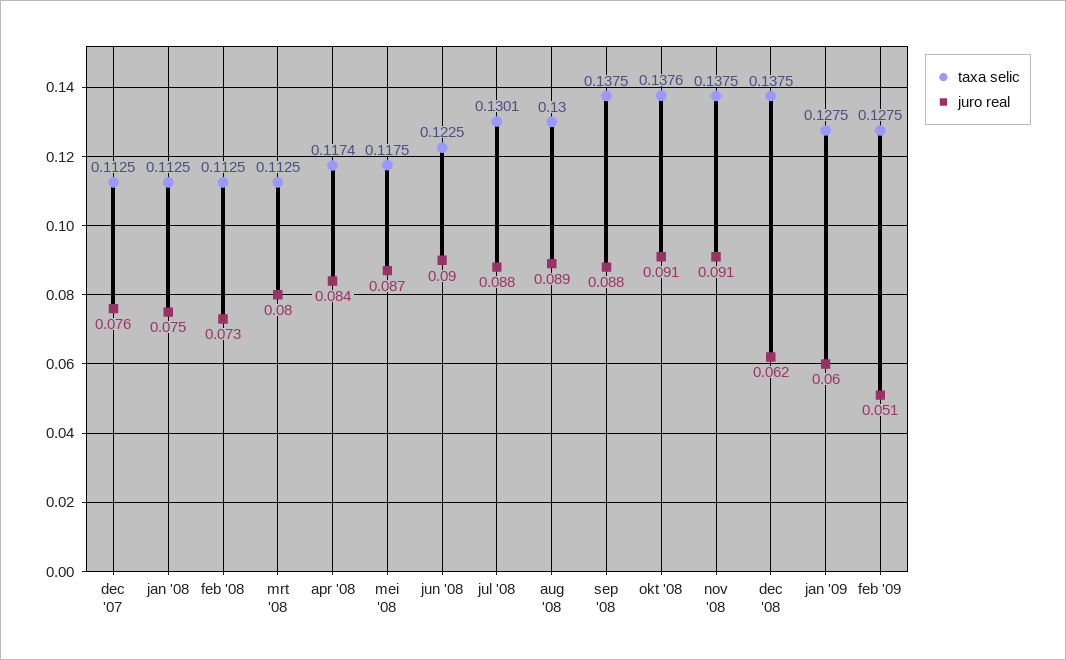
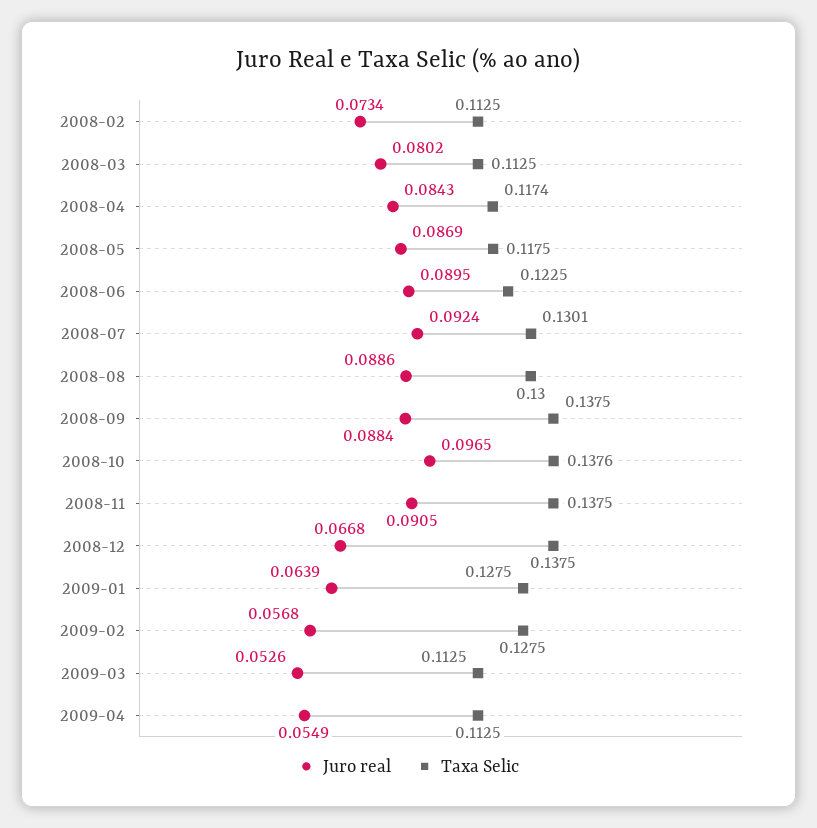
taxa selic, dec '07: 0.1125 -> none
juro real, dec '07: 0.076 -> none
taxa selic, jan '08: 0.1125 -> none
juro real, jan '08: 0.075 -> none
juro real, jul '08: 0.088 -> 0.0924
juro real, okt '08: 0.091 -> 0.0965
juro real, dec '08: 0.062 -> 0.0668
juro real, jan '09: 0.06 -> 0.0639
juro real, feb '09: 0.051 -> 0.0568
juro real, 2009-03: none -> 0.0526
taxa selic, 2009-03: none -> 0.1125
juro real, 2009-04: none -> 0.0549
taxa selic, 2009-04: none -> 0.1125

